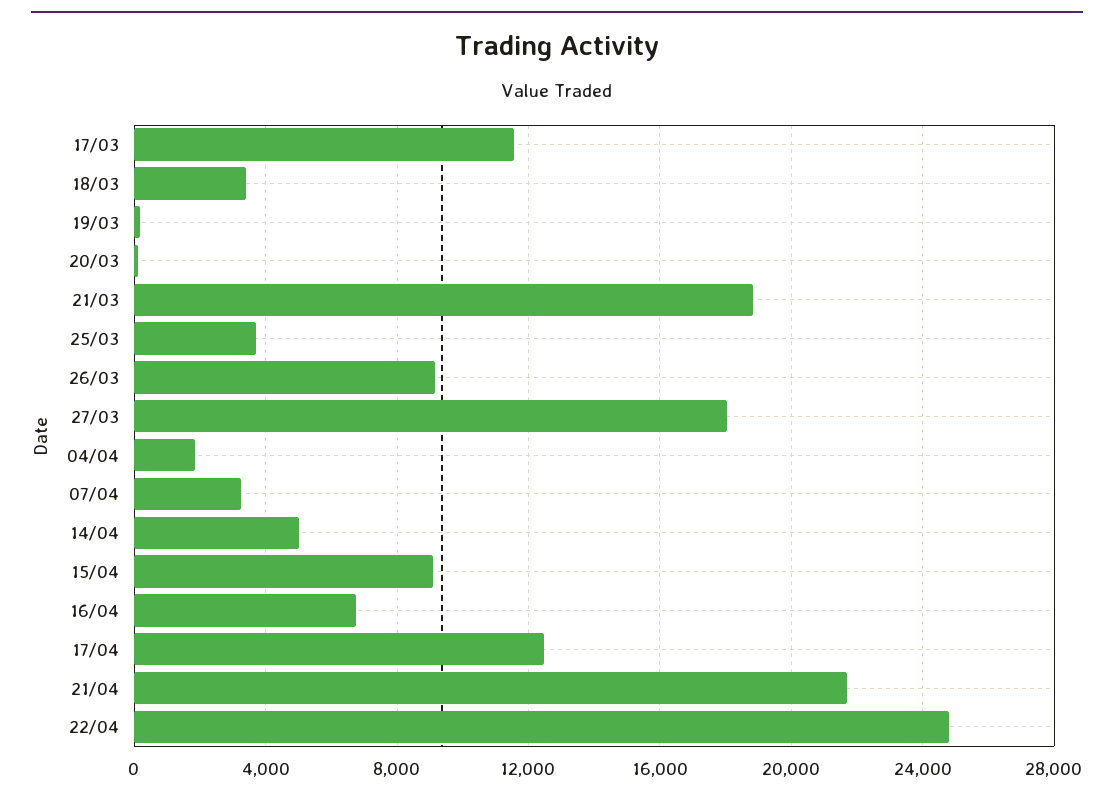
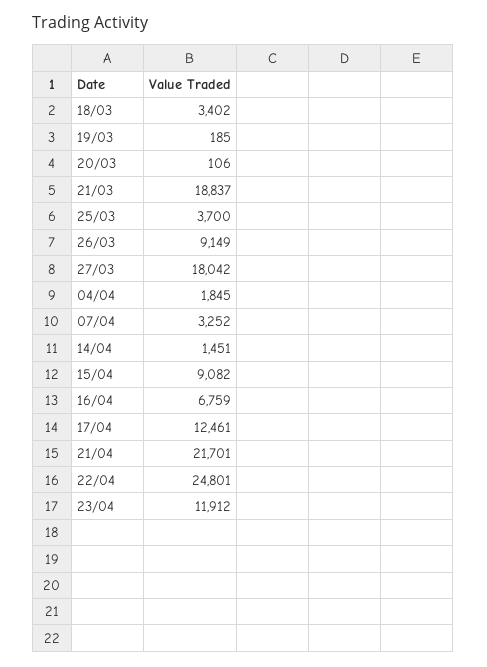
17/03: 11500 -> none
14/04: 5000 -> 1451
23/04: none -> 11912

